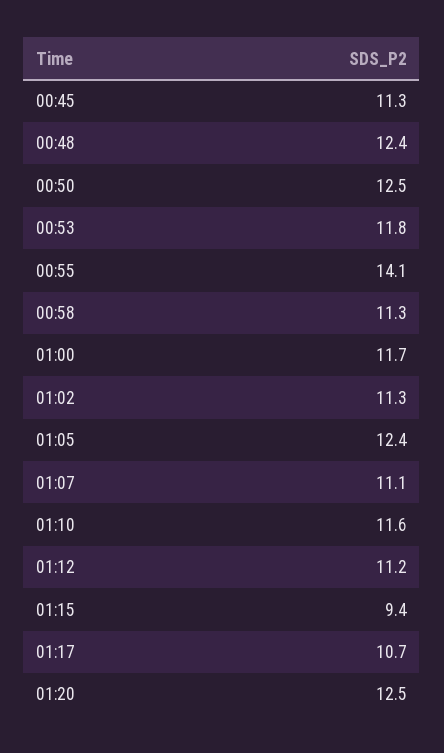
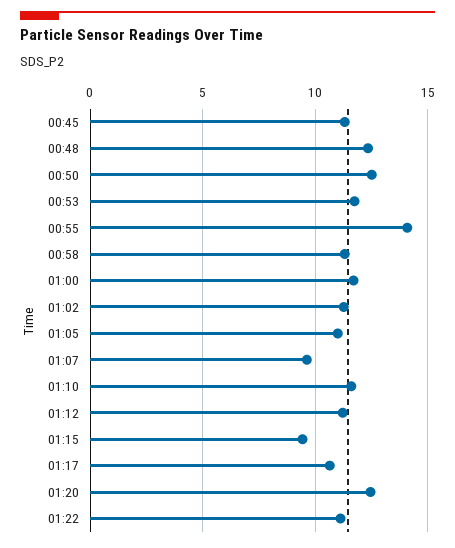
01:05: 12.4 -> 11
01:07: 11.1 -> 9.5
01:22: none -> 11

